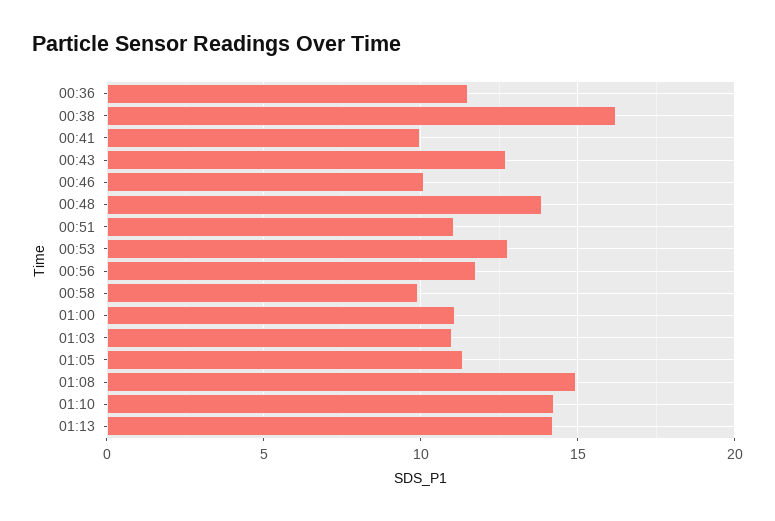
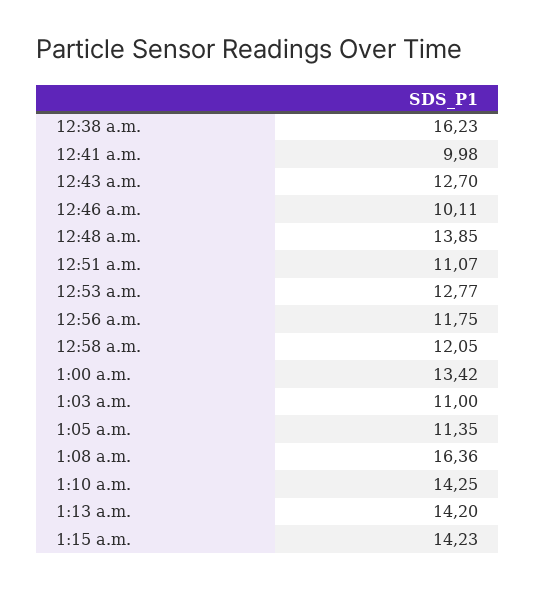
00:36: 11.5 -> none
00:58: 10 -> 12.05
01:00: 11 -> 13.42
01:08: 15 -> 16.36
1:15 a.m.: none -> 14.23

